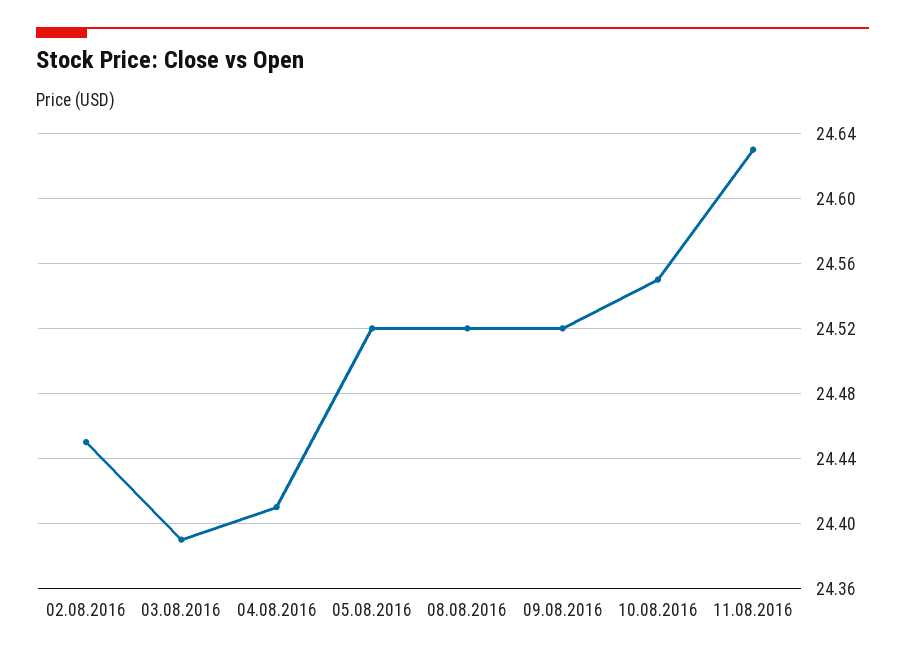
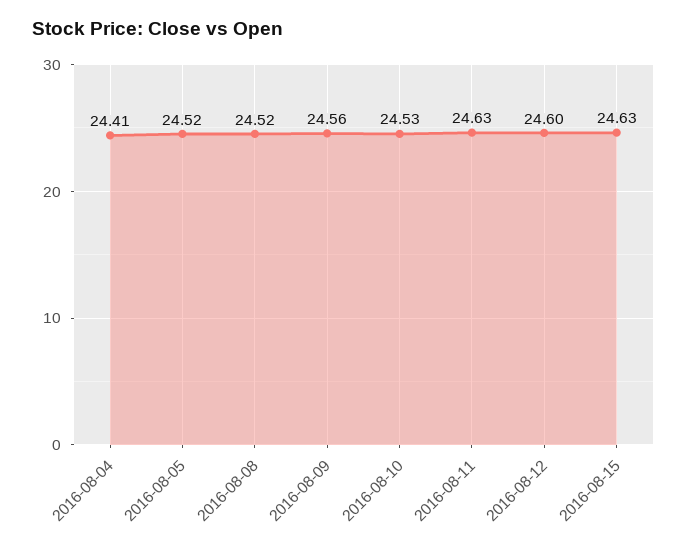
02.08.2016: 24.45 -> none
03.08.2016: 24.39 -> none
09.08.2016: 24.52 -> 24.56
10.08.2016: 24.55 -> 24.53
2016-08-12: none -> 24.6
2016-08-15: none -> 24.63

